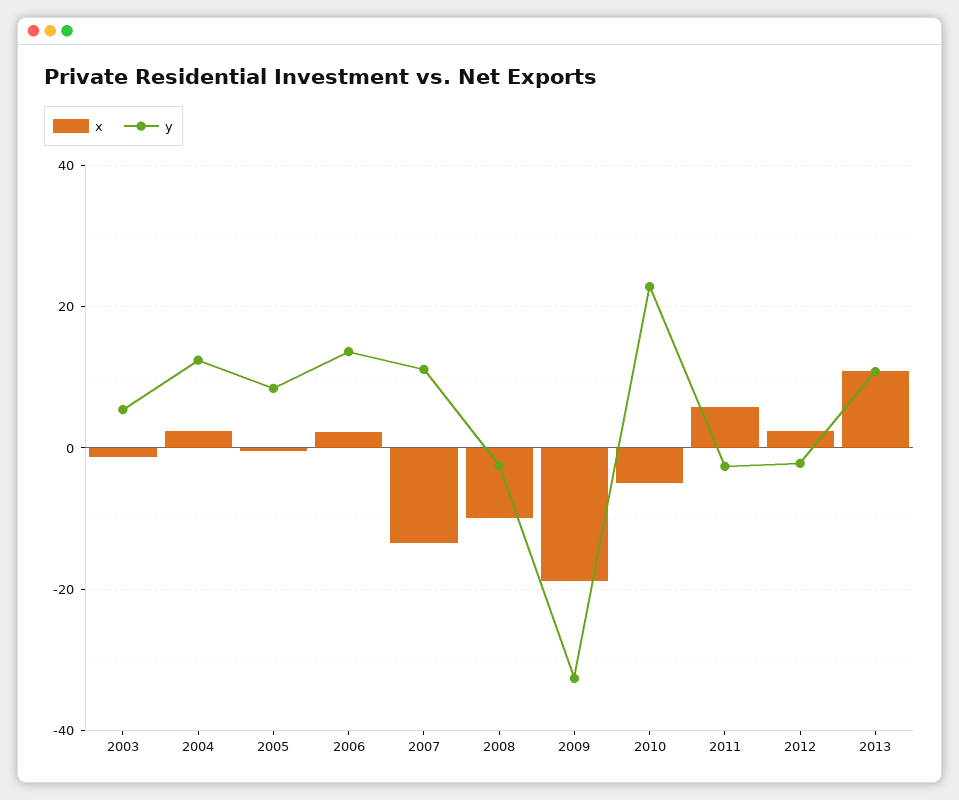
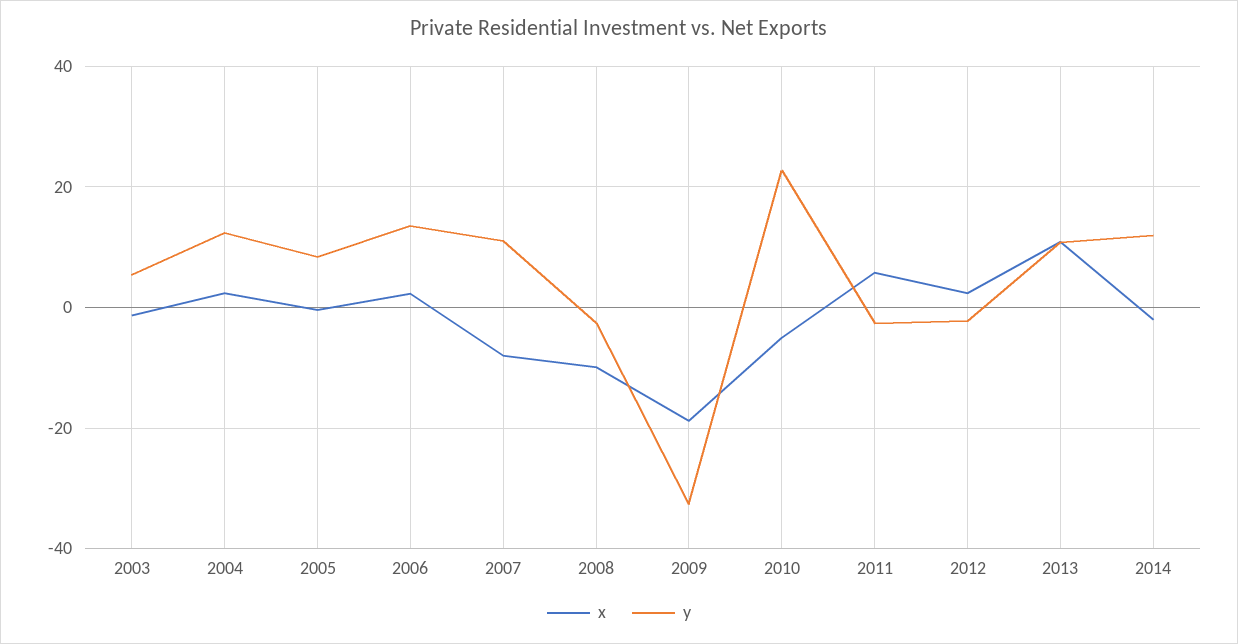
x, 2007: -14 -> -8
x, 2014: none -> -2
y, 2014: none -> 12

